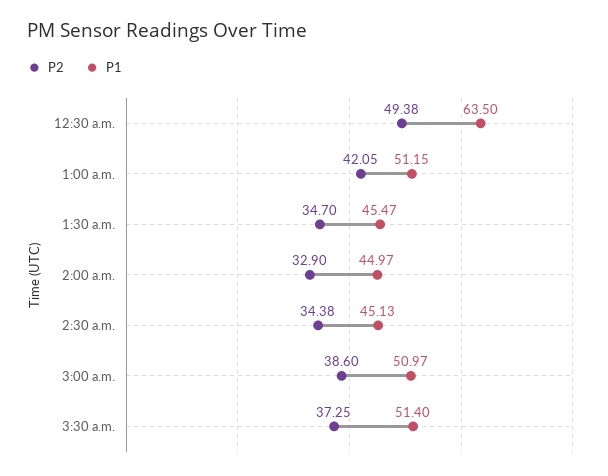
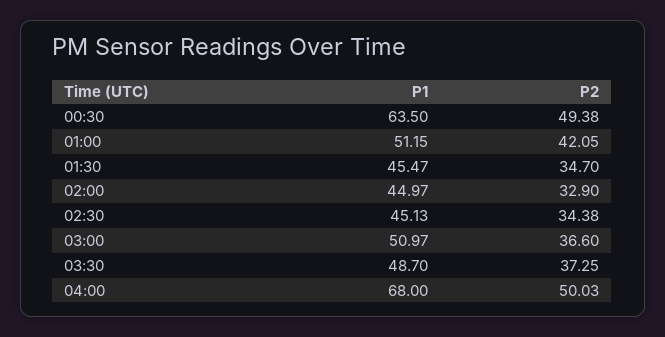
P2, 3:00 a.m.: 38.6 -> 36.6
P1, 3:30 a.m.: 51.4 -> 48.7
P1, 04:00: none -> 68
P2, 04:00: none -> 50.03

